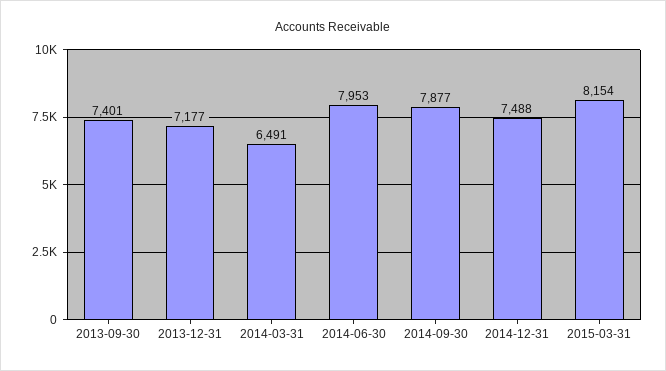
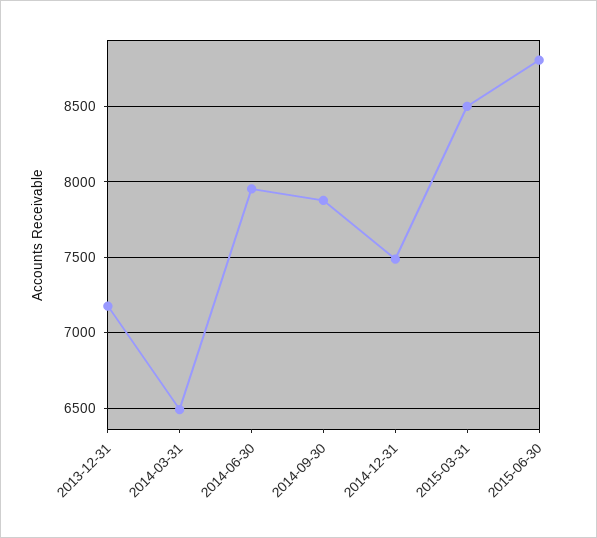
2013-09-30: 7401 -> none
2015-03-31: 8154 -> 8500
2015-06-30: none -> 8800

